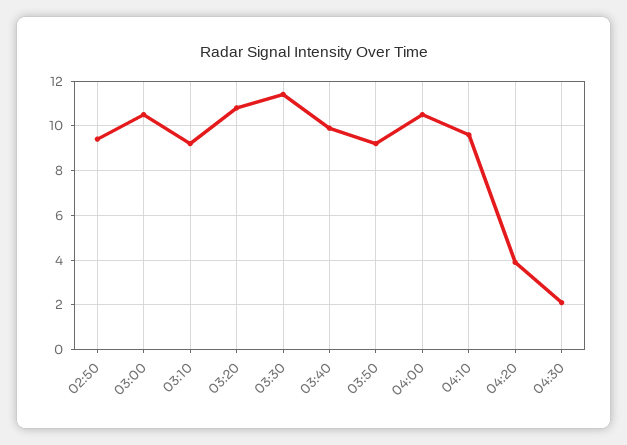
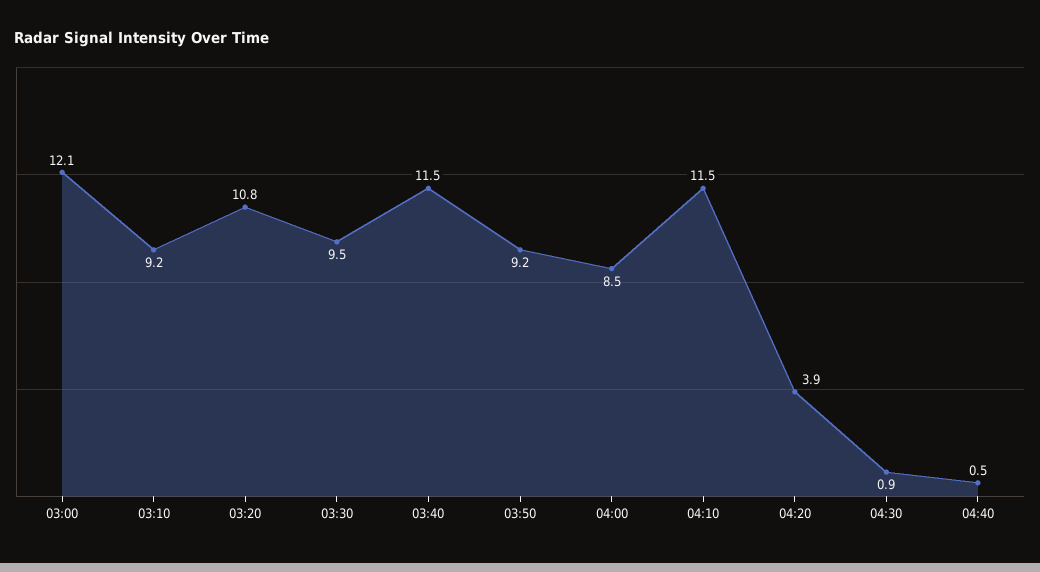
02:50: 9.5 -> none
03:00: 10.5 -> 12.1
03:30: 11.5 -> 9.5
03:40: 10 -> 11.5
04:00: 10.5 -> 8.5
04:10: 9.5 -> 11.5
04:30: 2 -> 0.9
04:40: none -> 0.5

